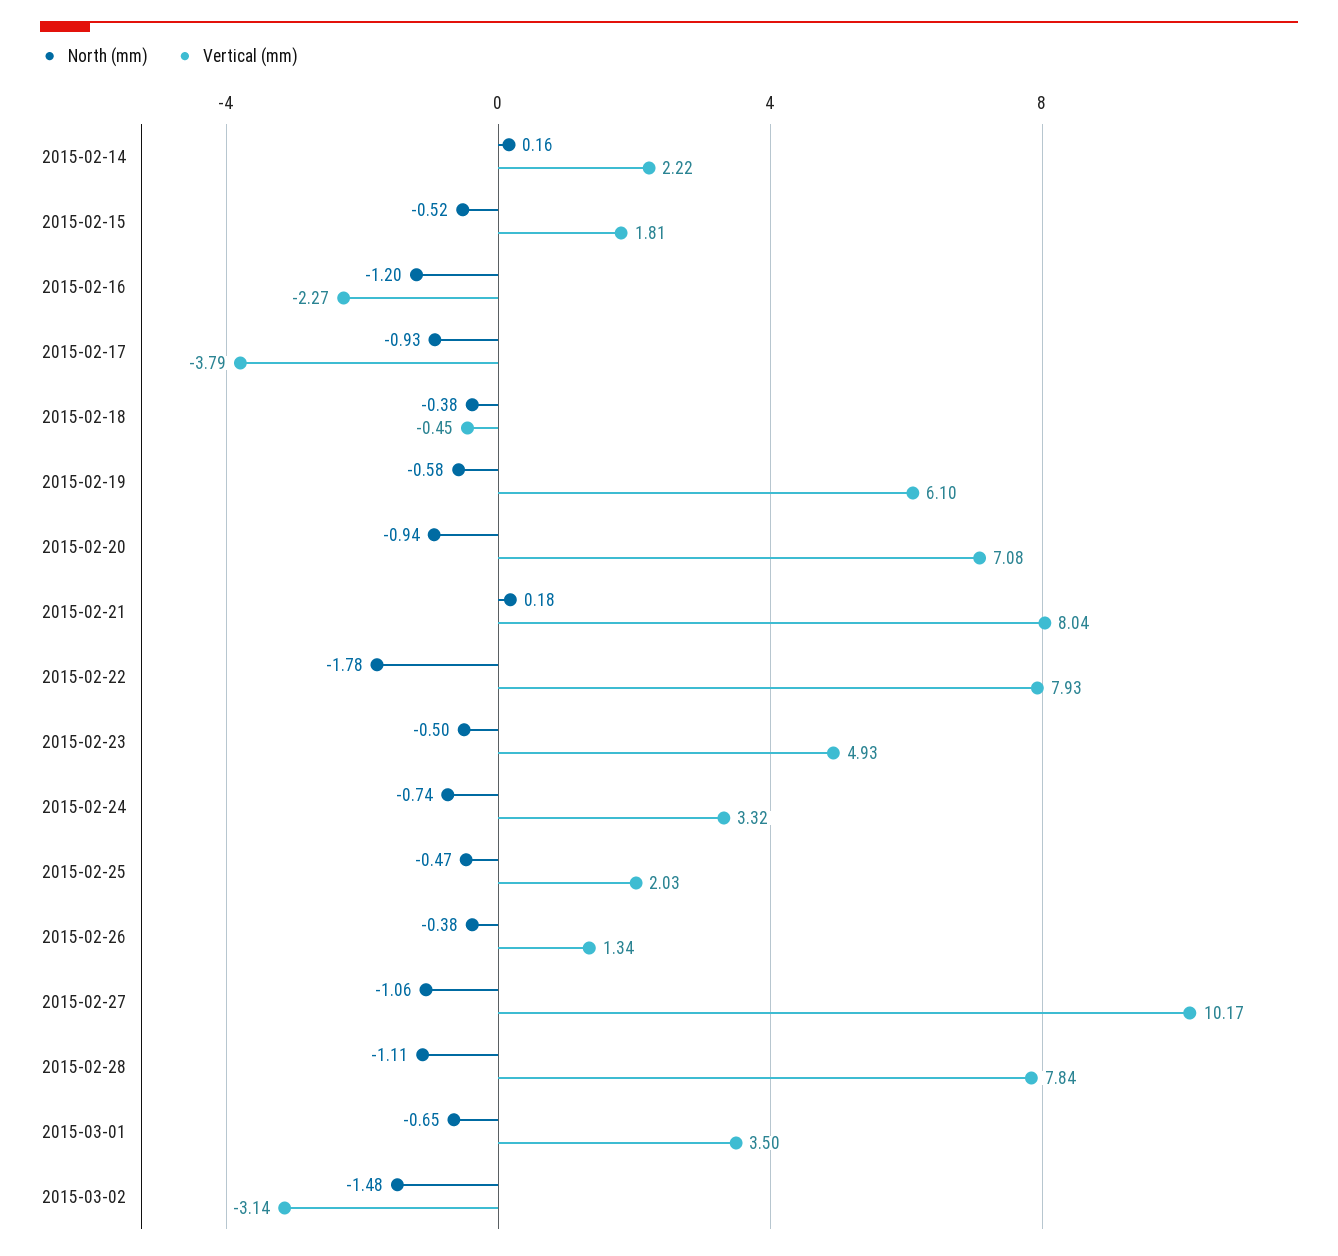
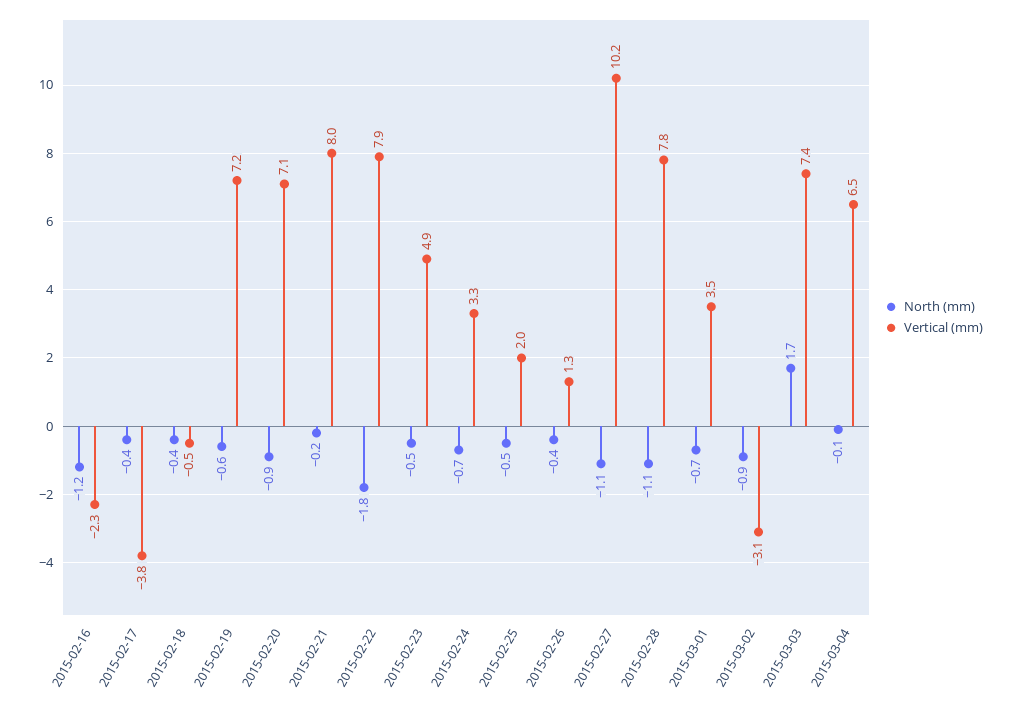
North (mm), 2015-02-14: 0.16 -> none
Vertical (mm), 2015-02-14: 2.22 -> none
North (mm), 2015-02-15: -0.52 -> none
Vertical (mm), 2015-02-15: 1.81 -> none
North (mm), 2015-02-17: -0.93 -> -0.4
Vertical (mm), 2015-02-19: 6.1 -> 7.2
North (mm), 2015-02-21: 0.18 -> -0.2
North (mm), 2015-03-02: -1.48 -> -0.9
North (mm), 2015-03-03: none -> 1.7
Vertical (mm), 2015-03-03: none -> 7.4
North (mm), 2015-03-04: none -> -0.1
Vertical (mm), 2015-03-04: none -> 6.5

